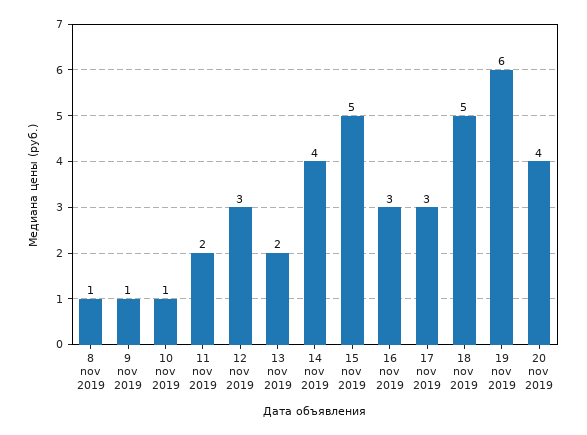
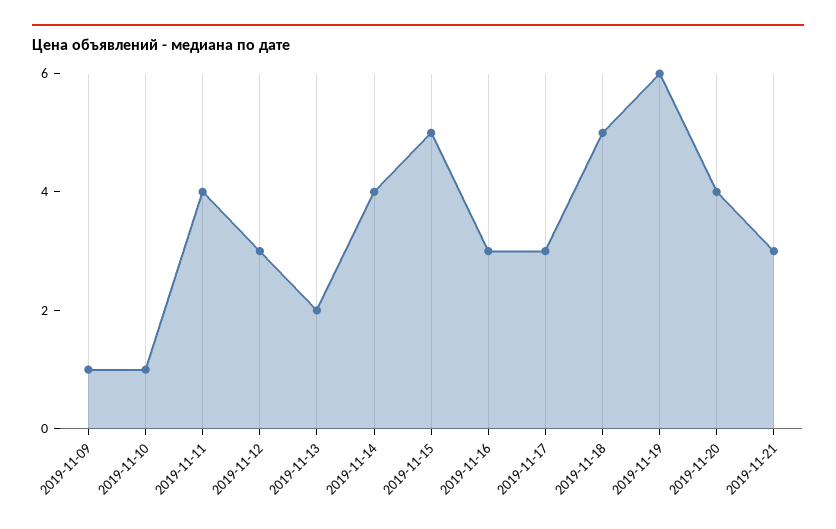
8 nov 2019: 1 -> none
11 nov 2019: 2 -> 4
2019-11-21: none -> 3

